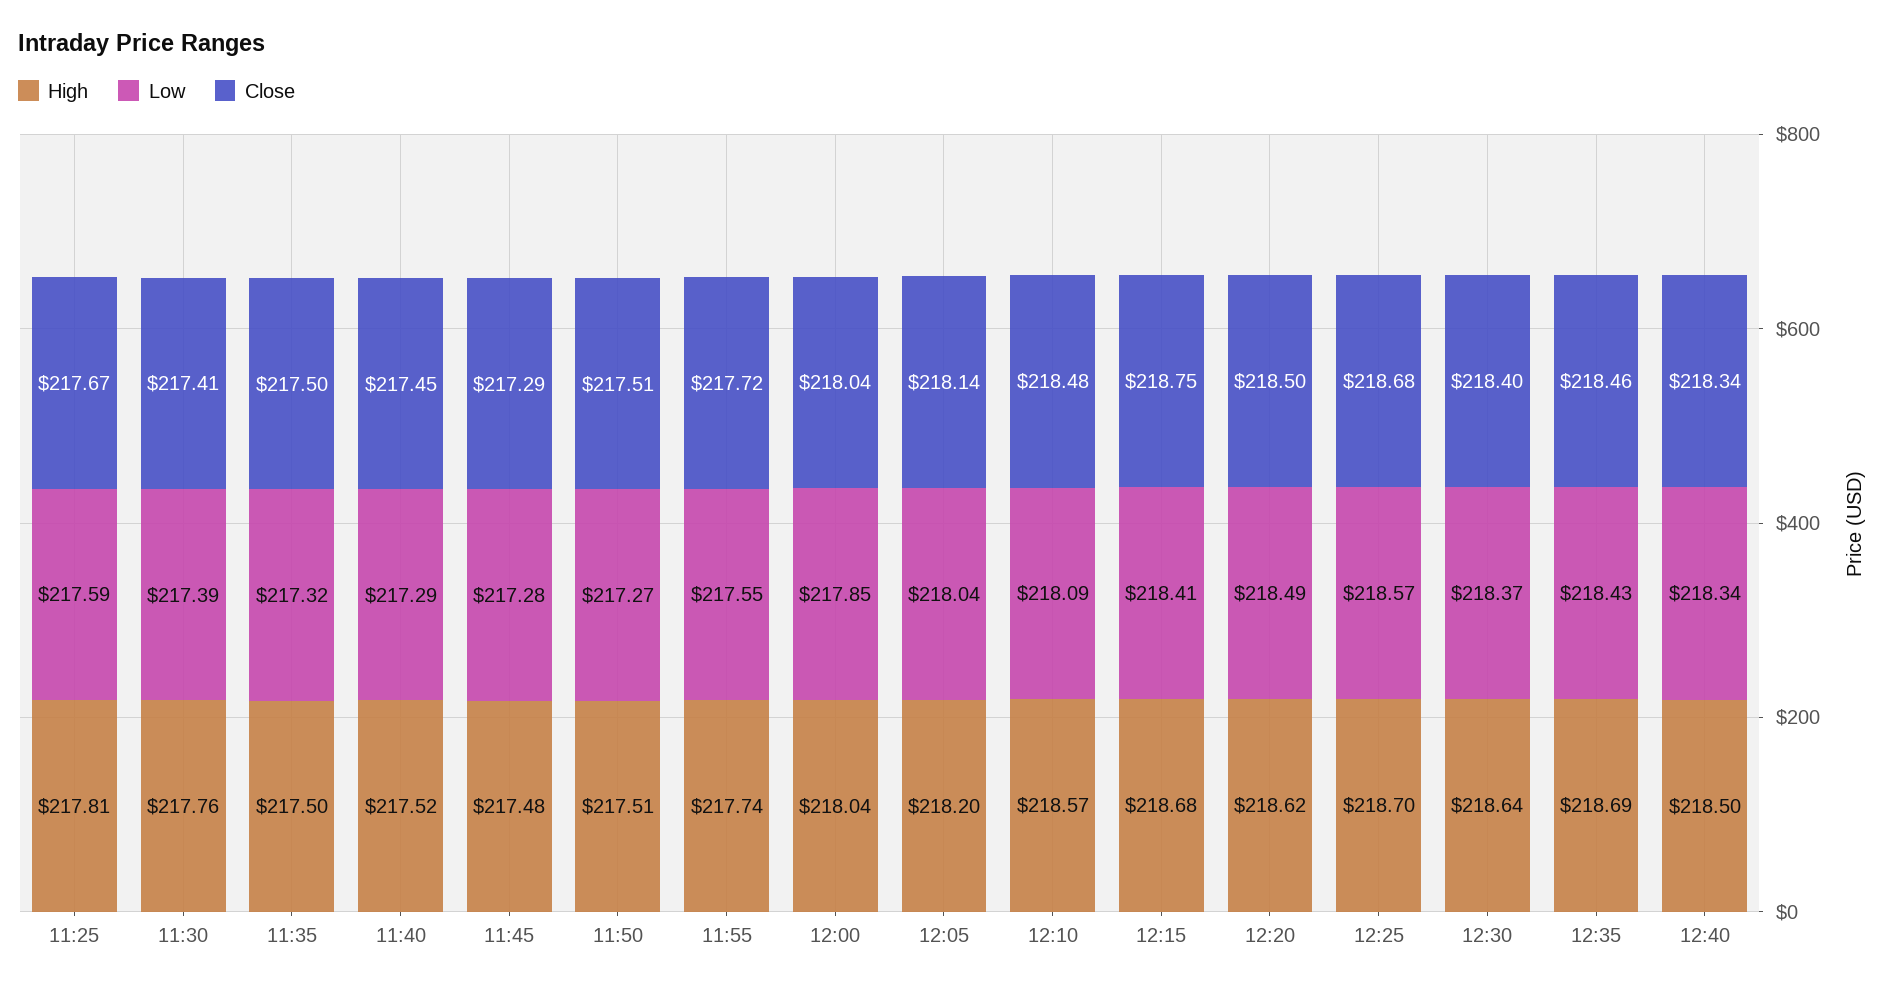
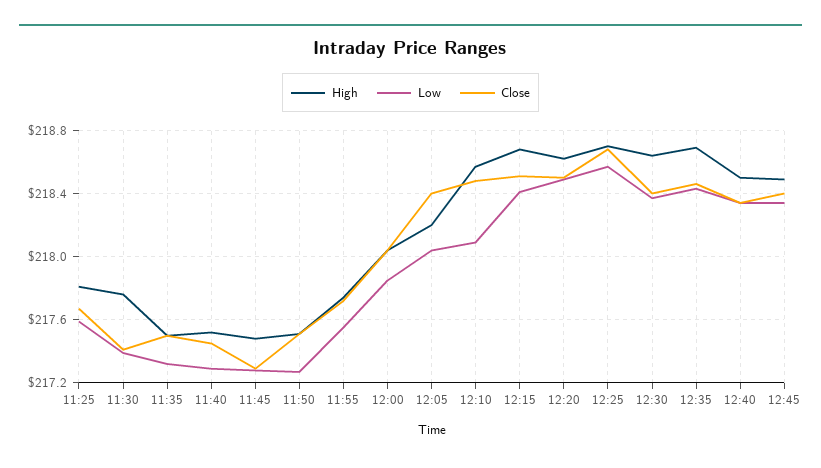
Close, 12:05: 218.14 -> 218.4
Close, 12:15: 218.75 -> 218.5
High, 12:45: none -> 218.5
Low, 12:45: none -> 218.35
Close, 12:45: none -> 218.4

